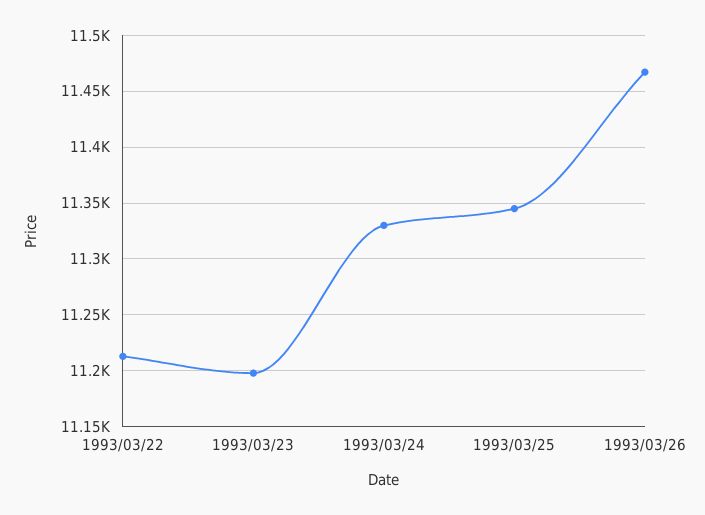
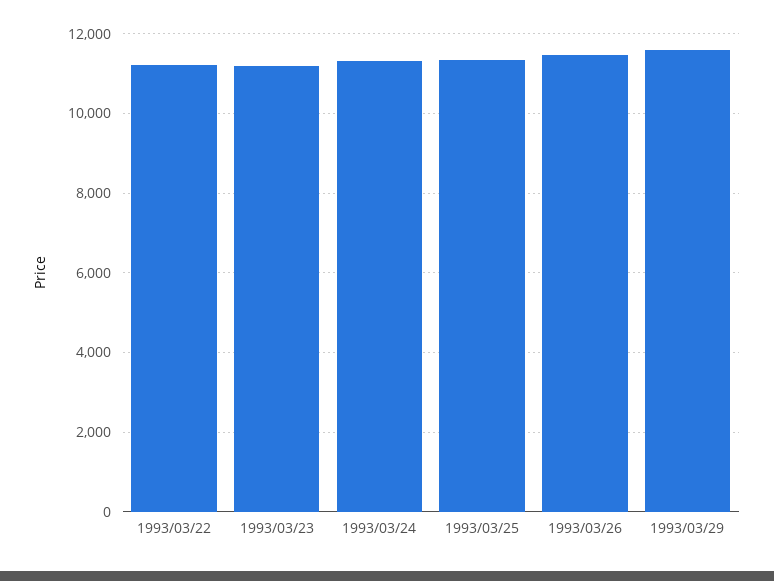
1993/03/29: none -> 11600

